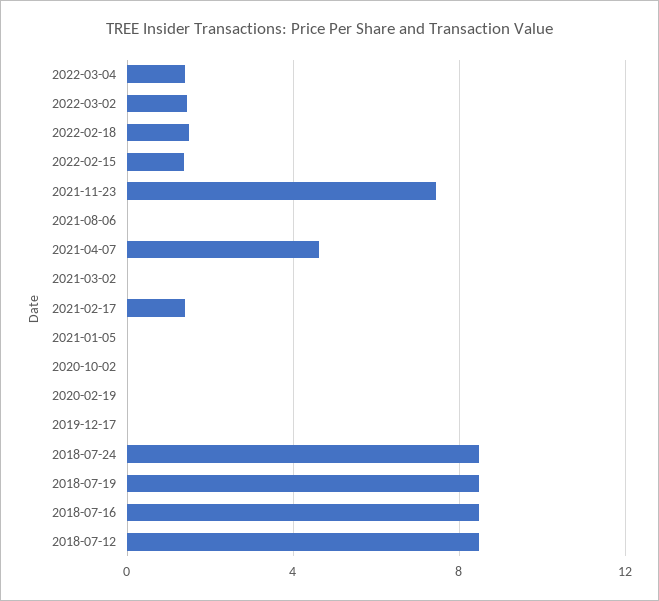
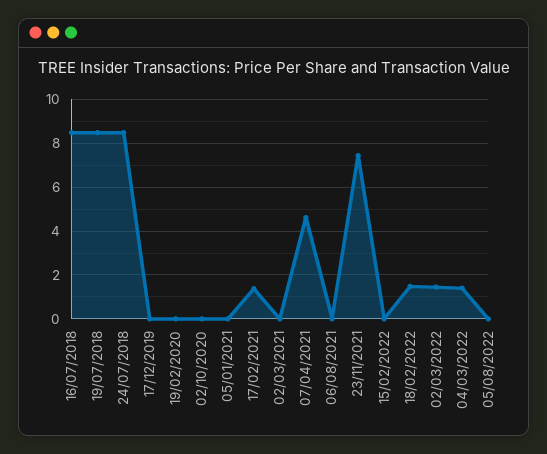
2022-02-15: 1.5 -> 0
2018-07-12: 8.5 -> none
05/08/2022: none -> 0

